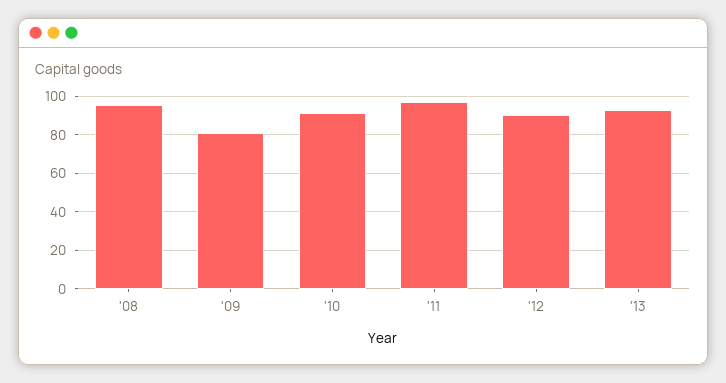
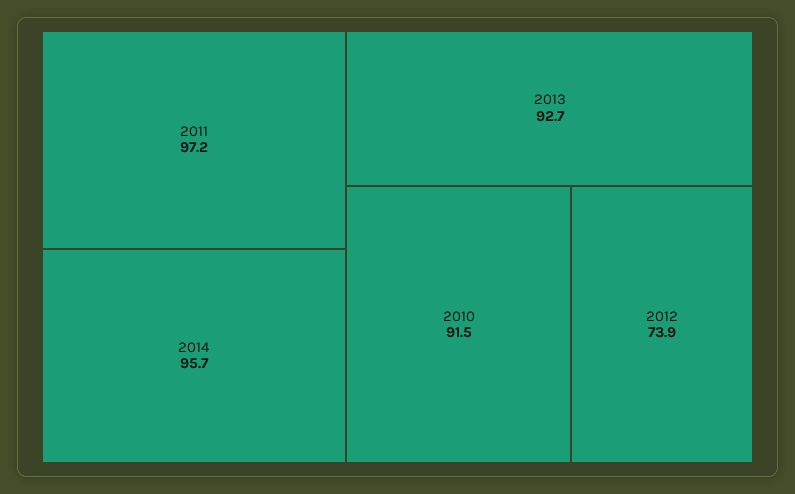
'08: 95 -> none
'09: 80 -> none
'12: 90 -> 73.9
2014: none -> 95.7

